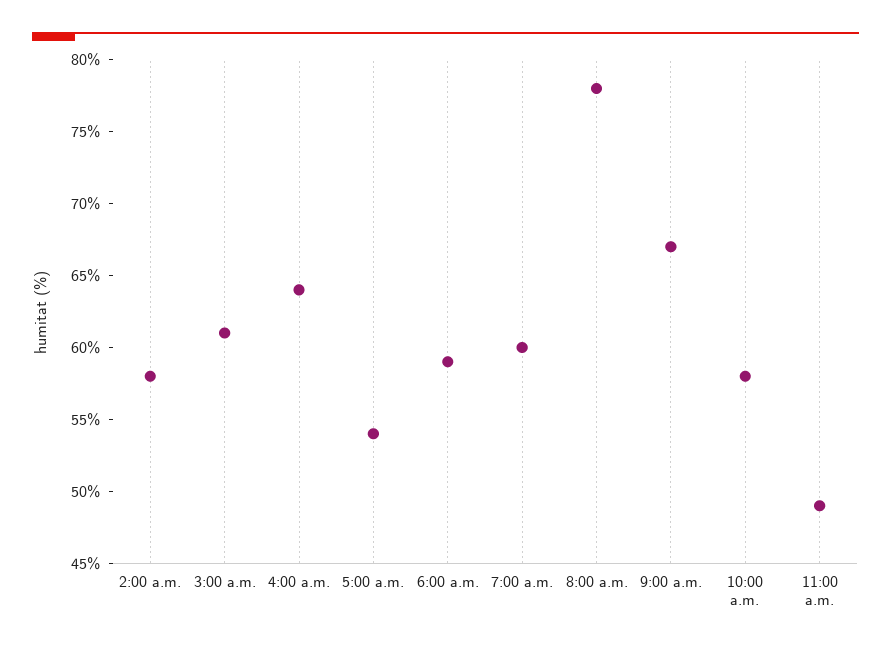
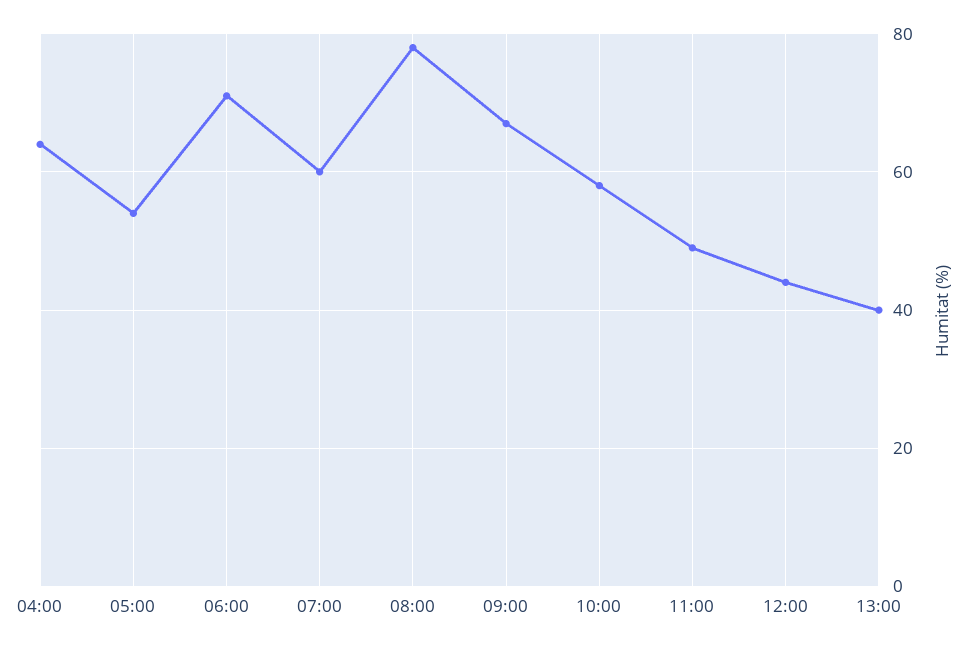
2:00 a.m.: 58 -> none
3:00 a.m.: 61 -> none
6:00 a.m.: 59 -> 70
12:00: none -> 45
13:00: none -> 40

